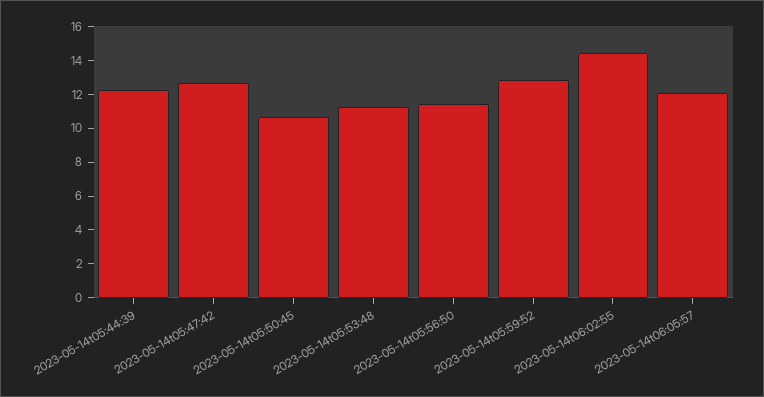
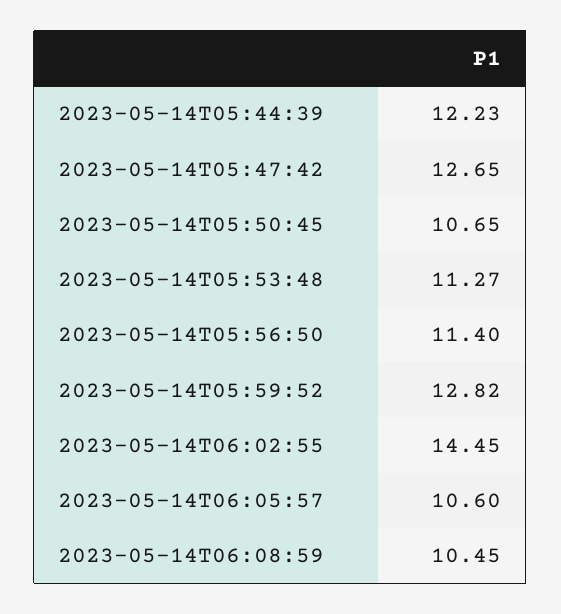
2023-05-14t06:05:57: 12 -> 10.6
2023-05-14T06:08:59: none -> 10.45

